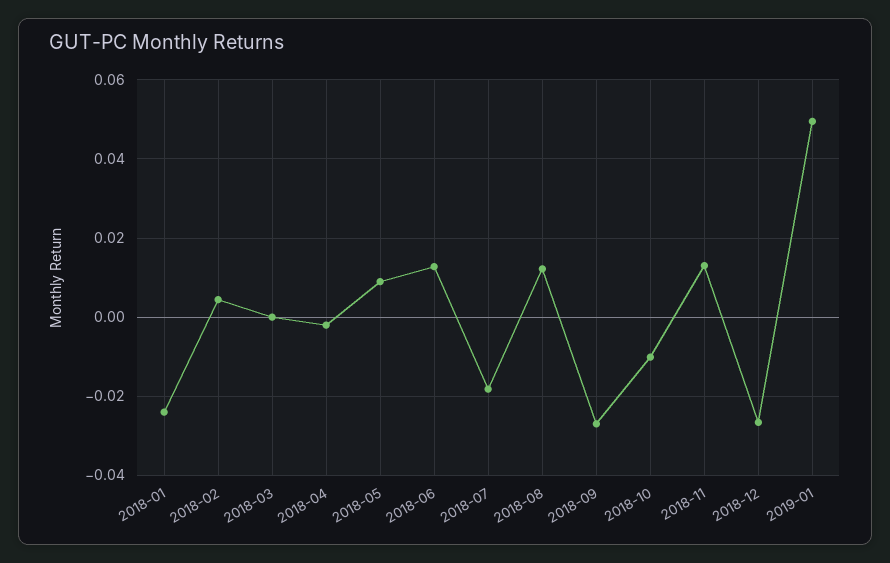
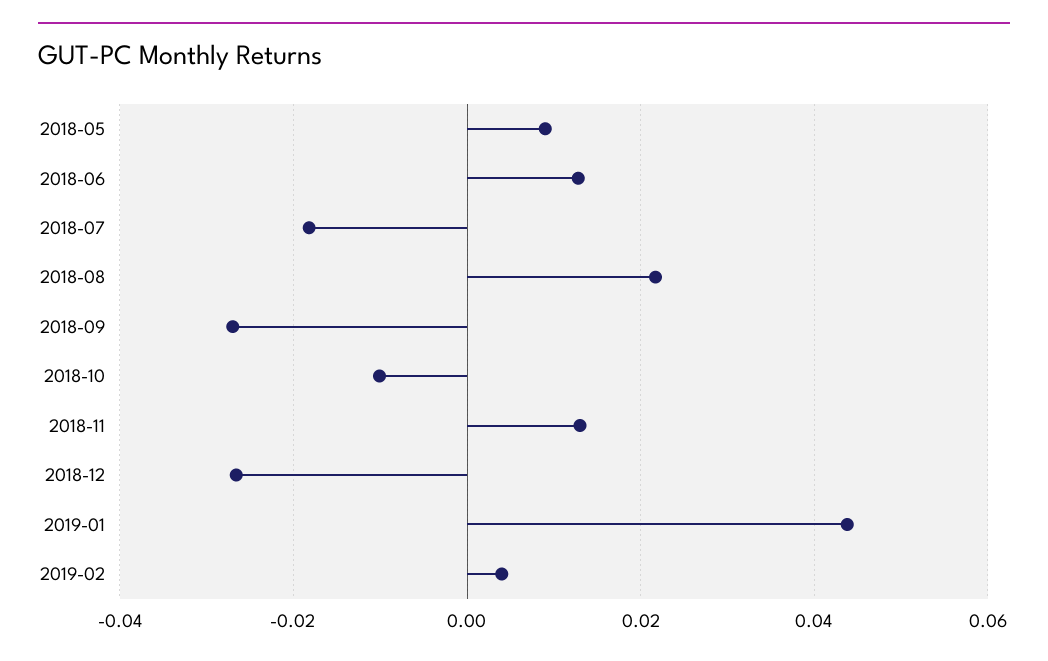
2018-01: -0.024 -> none
2018-02: 0.004 -> none
2018-03: 0 -> none
2018-04: -0.002 -> none
2018-08: 0.012 -> 0.022
2019-01: 0.05 -> 0.044
2019-02: none -> 0.004

